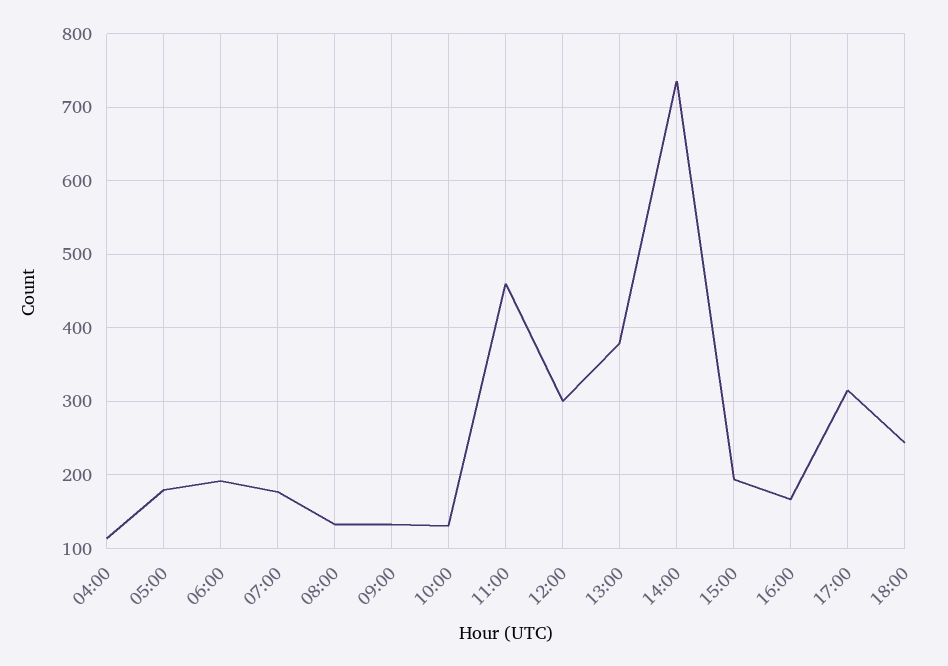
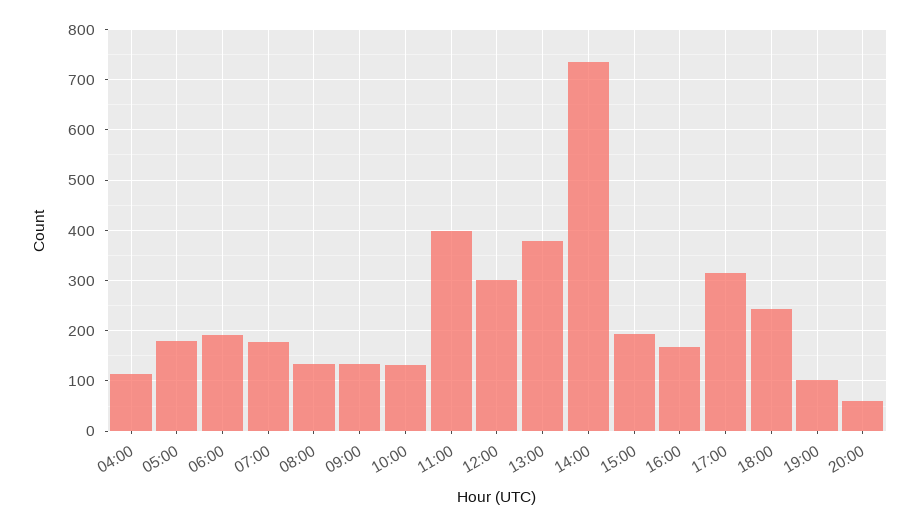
11:00: 460 -> 400
19:00: none -> 100
20:00: none -> 60

